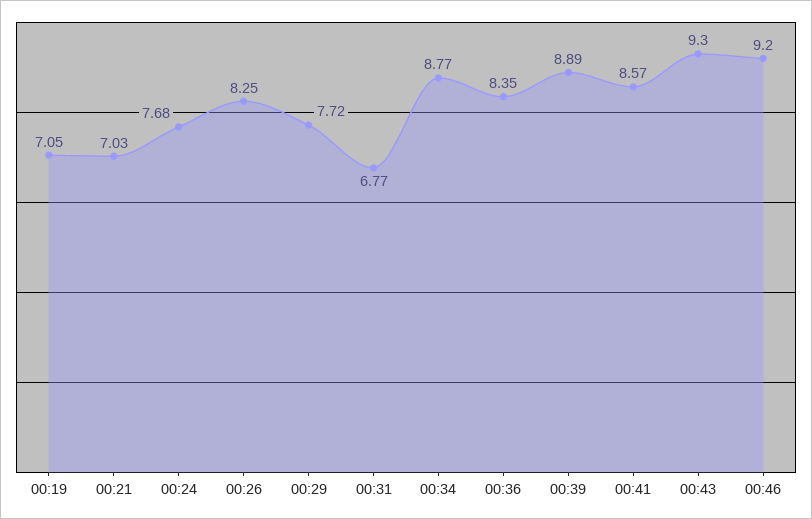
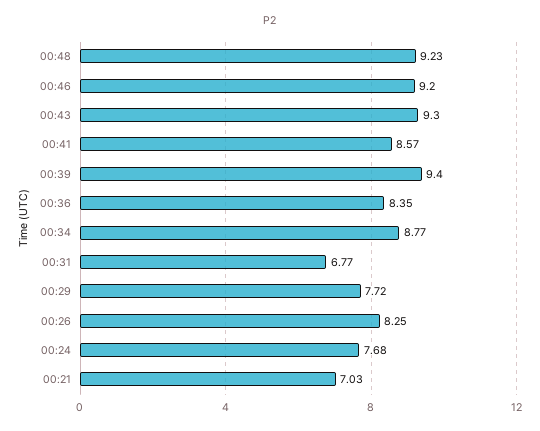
00:19: 7.05 -> none
00:39: 8.89 -> 9.4
00:48: none -> 9.23

